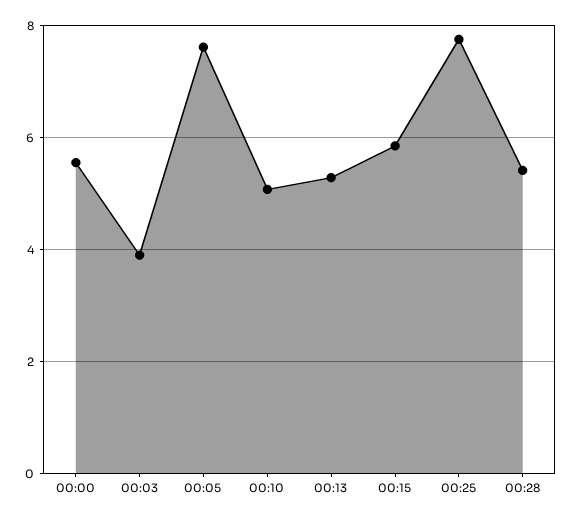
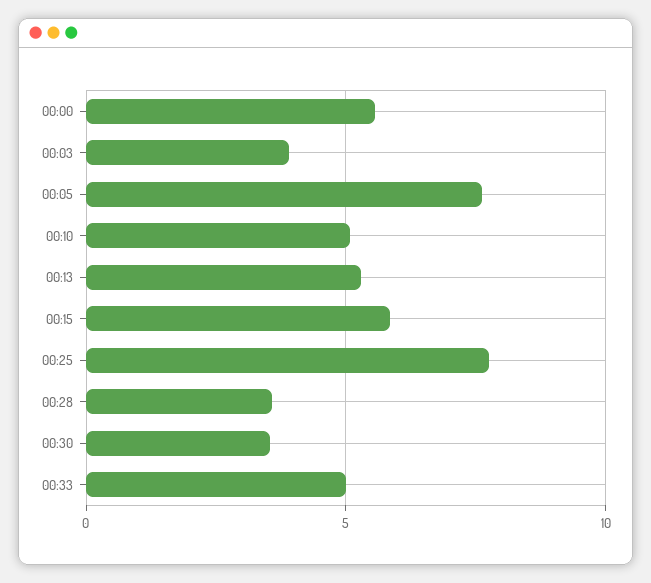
00:28: 5.4 -> 3.5
00:30: none -> 3.5
00:33: none -> 5

